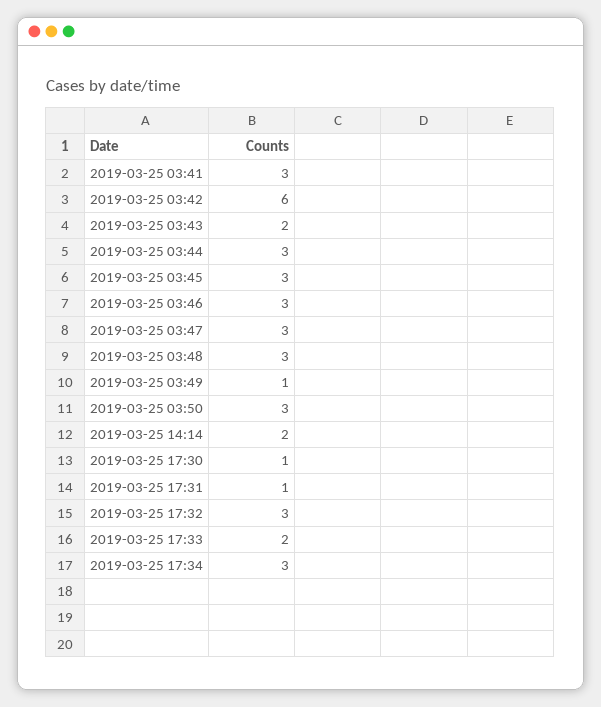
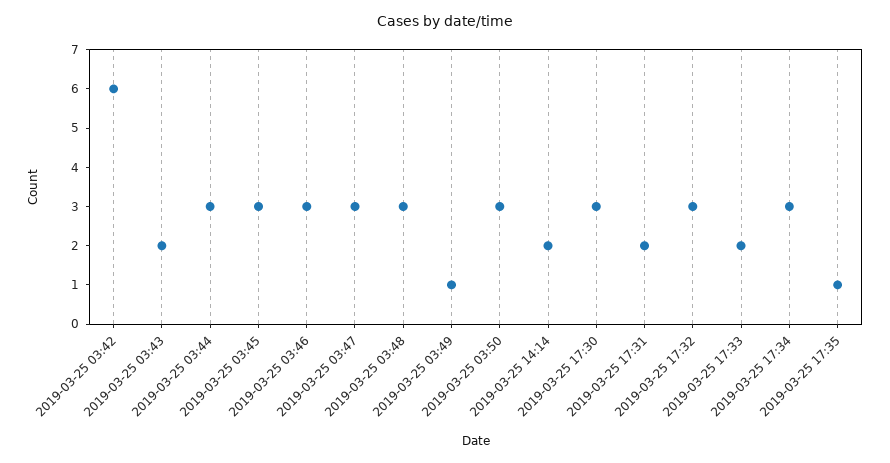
2019-03-25 03:41: 3 -> none
2019-03-25 17:30: 1 -> 3
2019-03-25 17:31: 1 -> 2
2019-03-25 17:35: none -> 1

